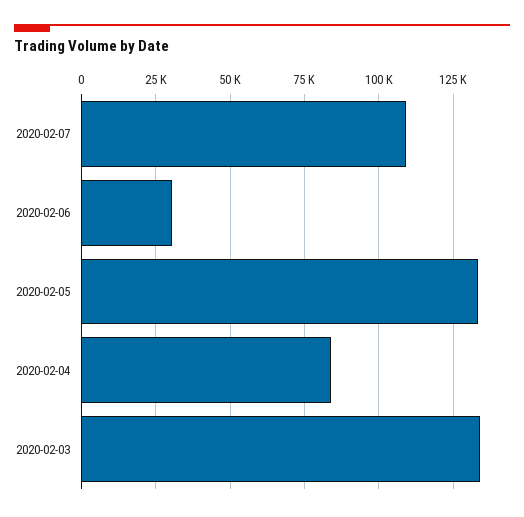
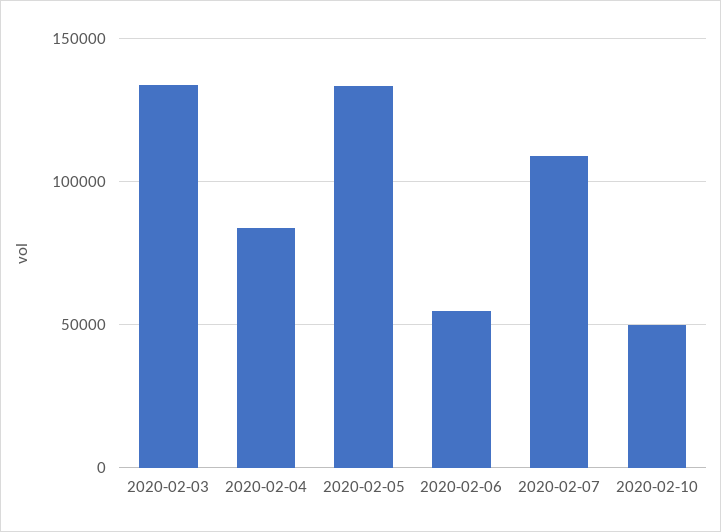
2020-02-06: 30000 -> 55000
2020-02-10: none -> 50000

